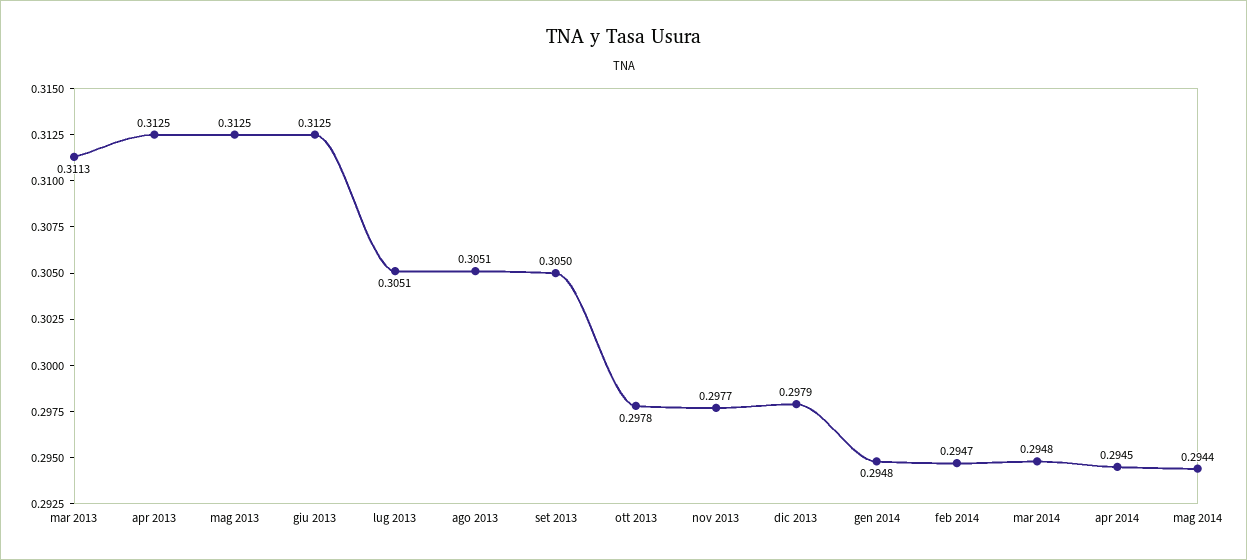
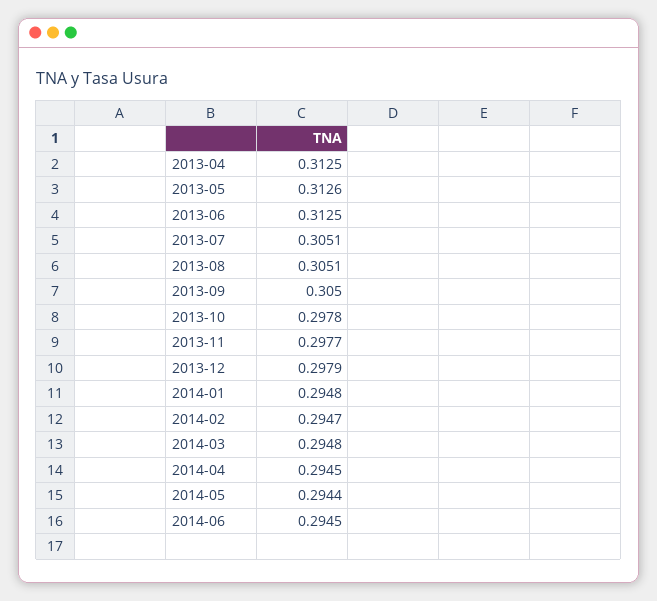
mar 2013: 0.3113 -> none
mag 2013: 0.3125 -> 0.3126
2014-06: none -> 0.2945

